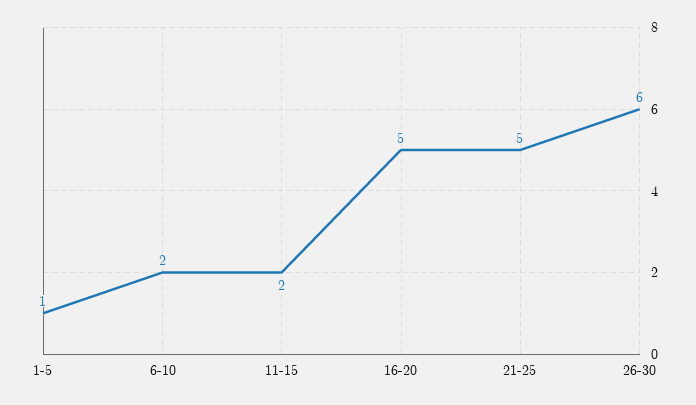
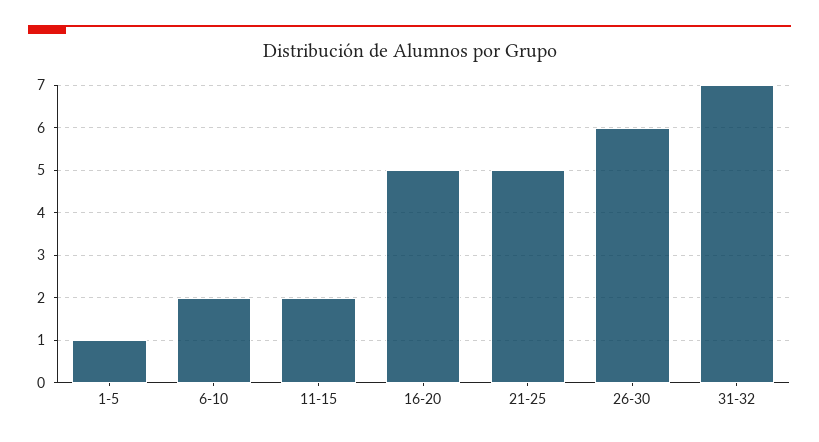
31-32: none -> 7

